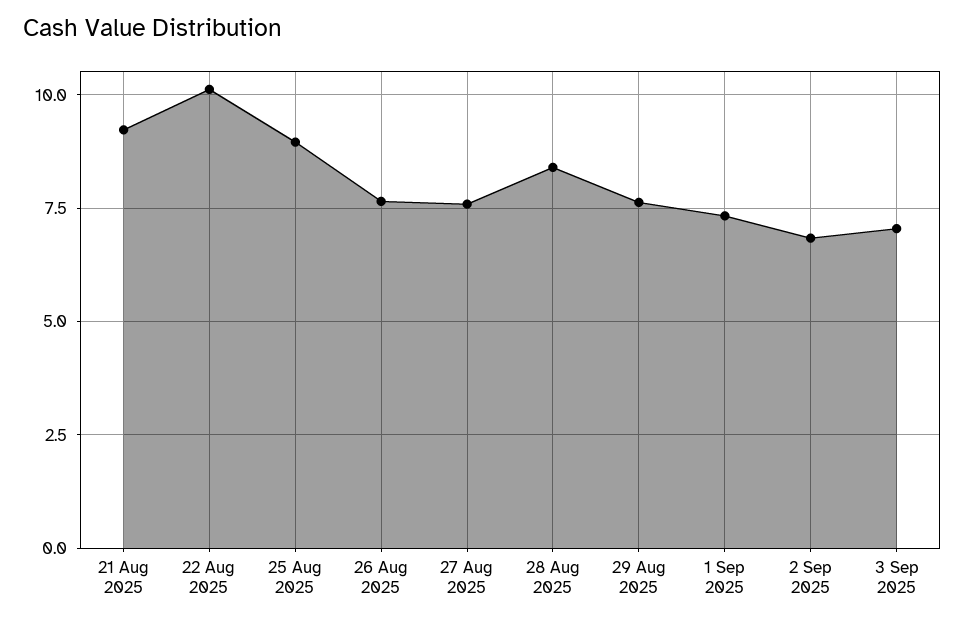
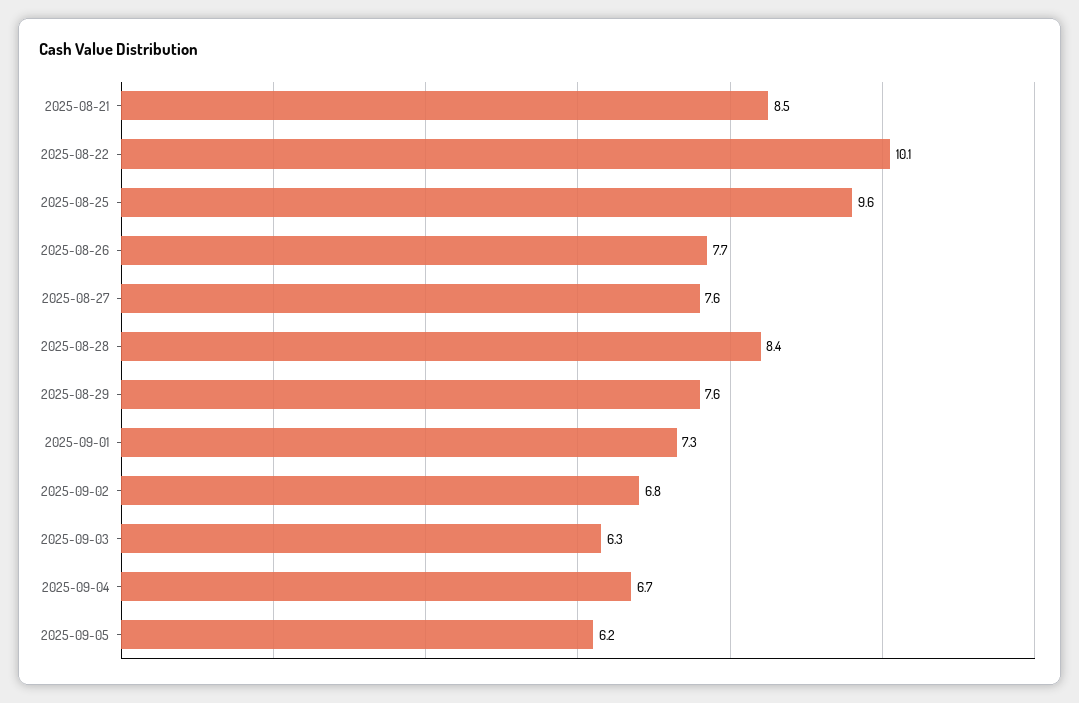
21 Aug 2025: 9.25 -> 8.5
25 Aug 2025: 9 -> 9.6
3 Sep 2025: 7 -> 6.3
2025-09-04: none -> 6.7
2025-09-05: none -> 6.2

